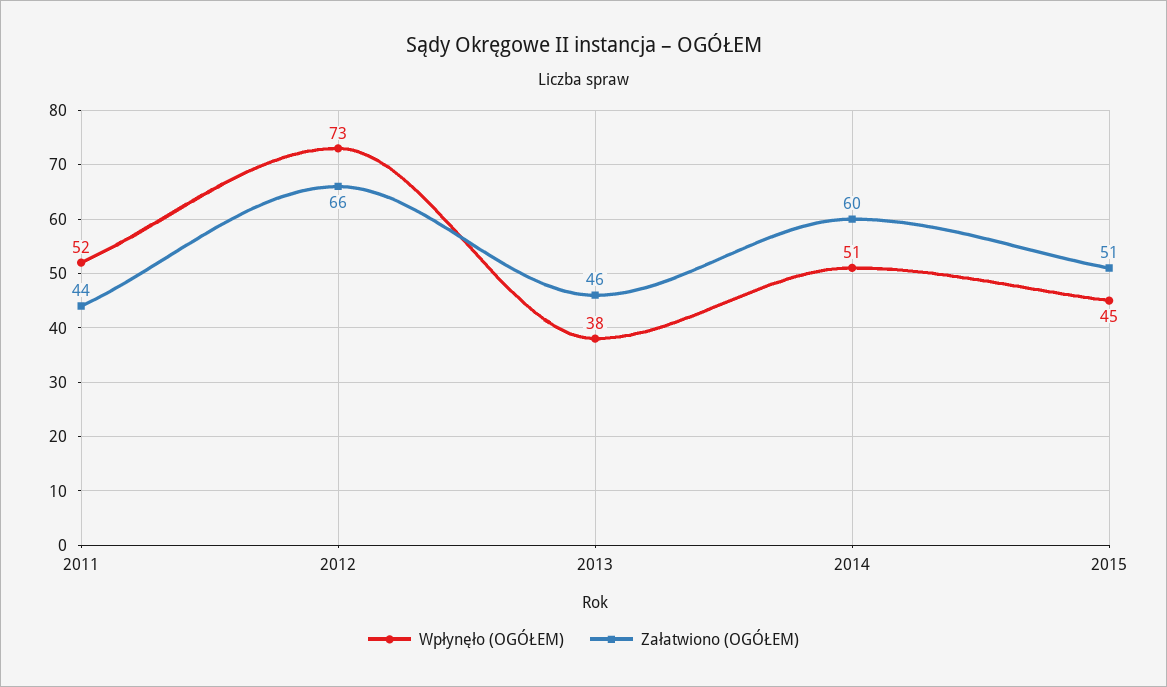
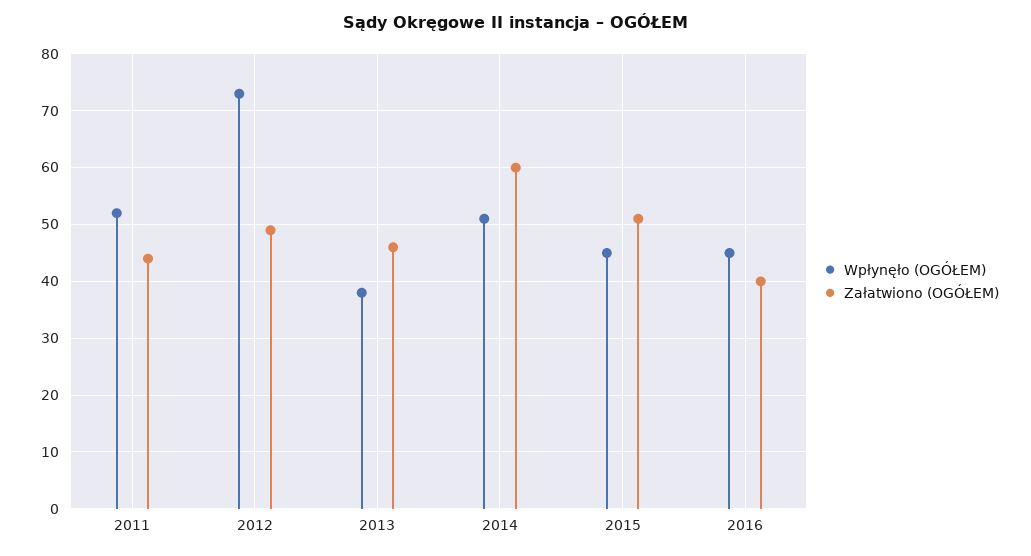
Załatwiono (OGÓŁEM), 2012: 66 -> 50
Wpłynęło (OGÓŁEM), 2016: none -> 45
Załatwiono (OGÓŁEM), 2016: none -> 40

